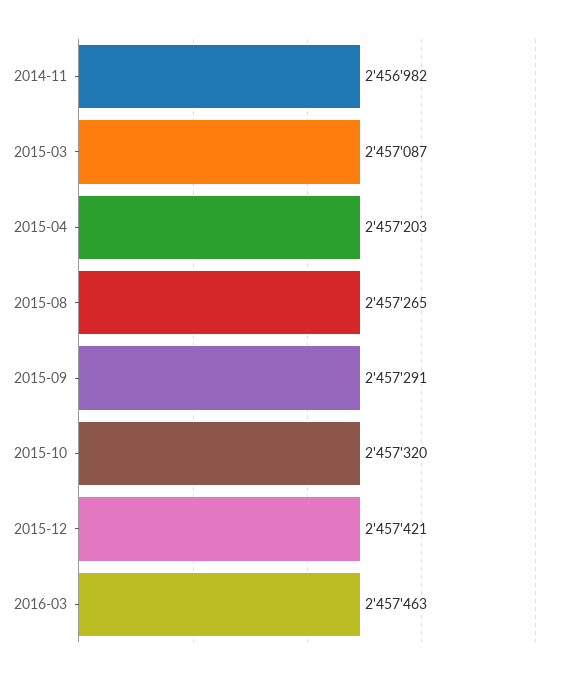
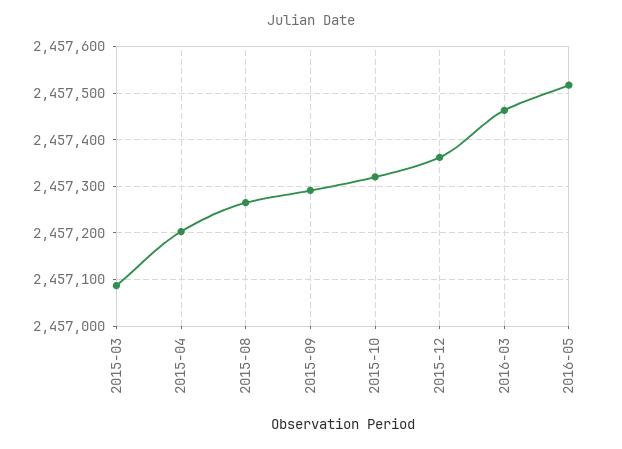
2014-11: 2456982 -> none
2015-12: 2457421 -> 2457360
2016-05: none -> 2457520

